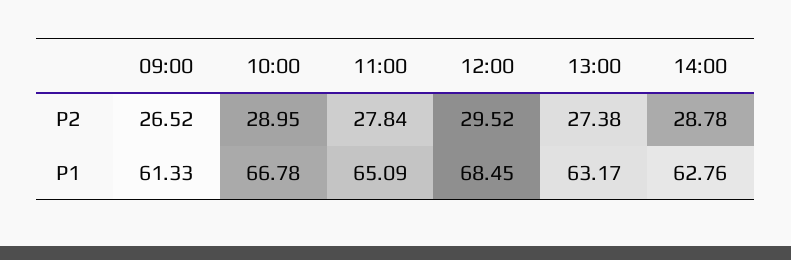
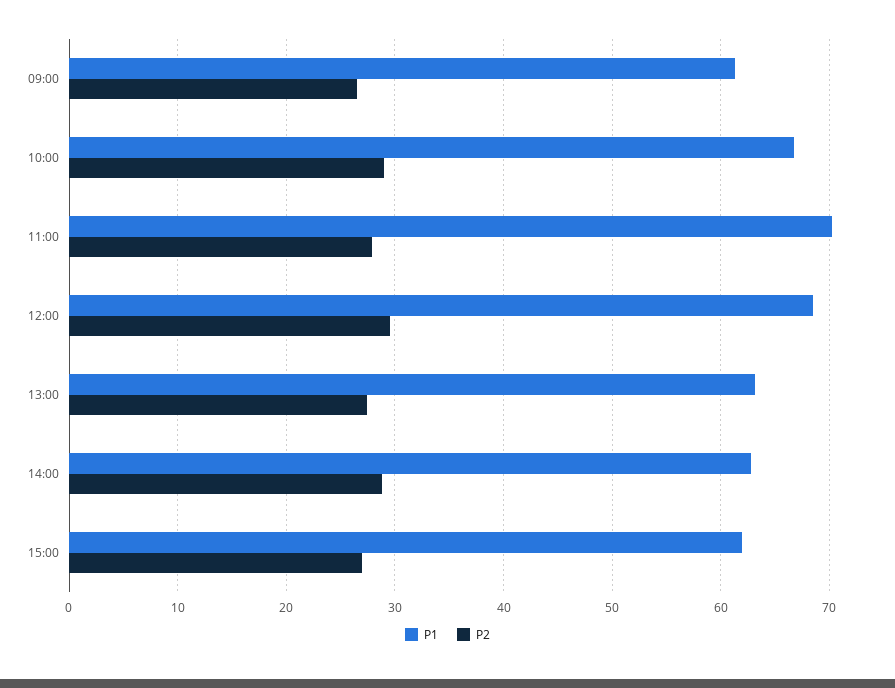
P1, 11:00: 65.09 -> 70
P1, 15:00: none -> 62
P2, 15:00: none -> 27

